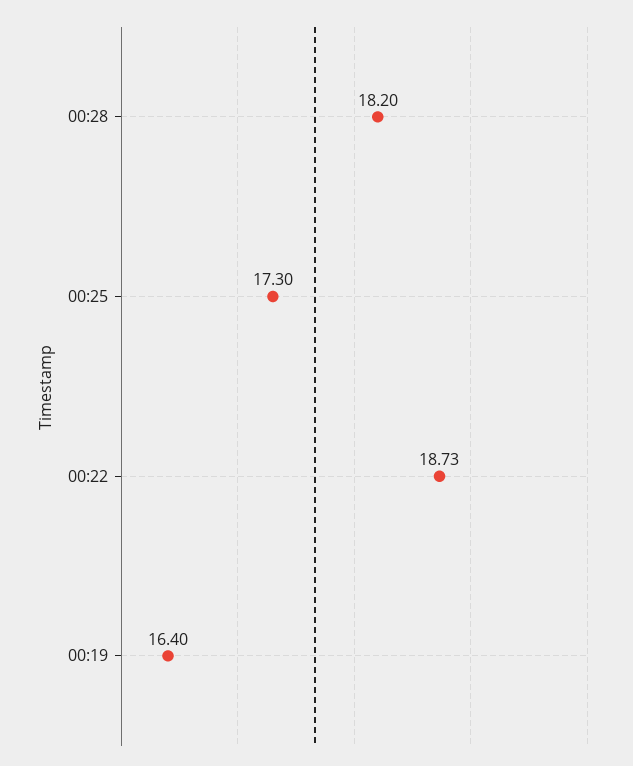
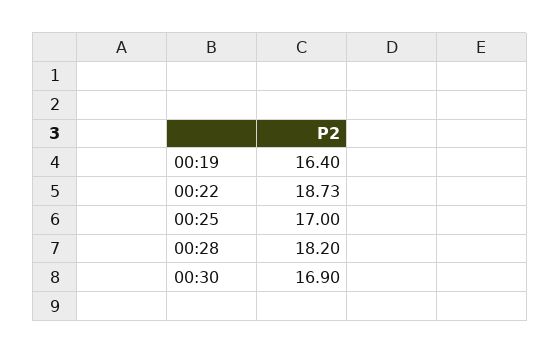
00:25: 17.3 -> 17
00:30: none -> 16.9

